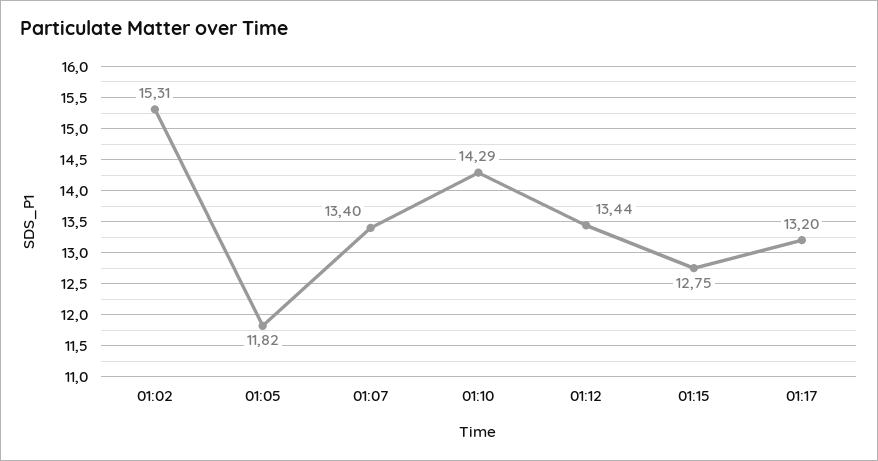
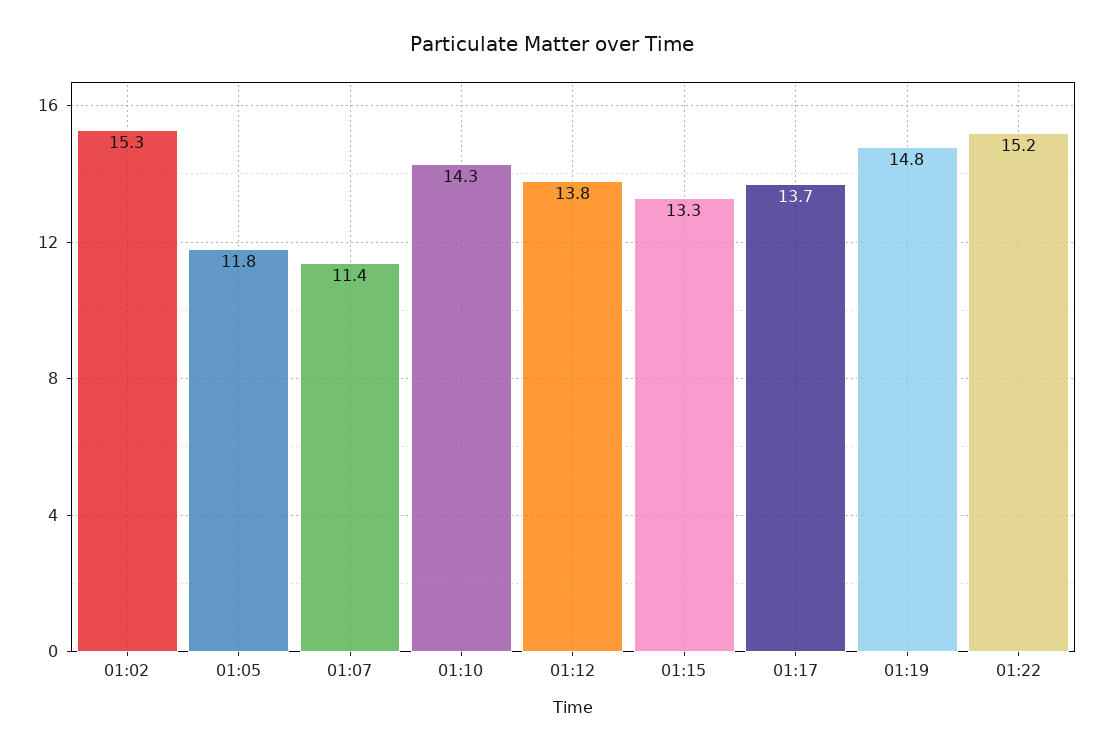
01:07: 13.4 -> 11.4
01:12: 13.44 -> 13.8
01:15: 12.75 -> 13.3
01:17: 13.2 -> 13.7
01:19: none -> 14.8
01:22: none -> 15.2

